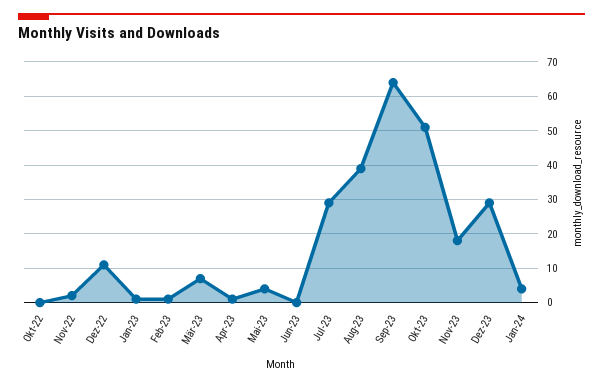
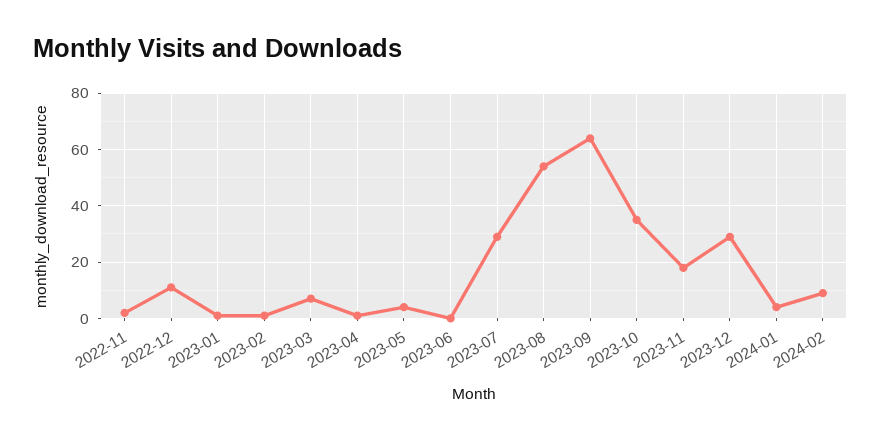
Okt-22: 0 -> none
Aug-23: 40 -> 55
Okt-23: 50 -> 35
2024-02: none -> 10

